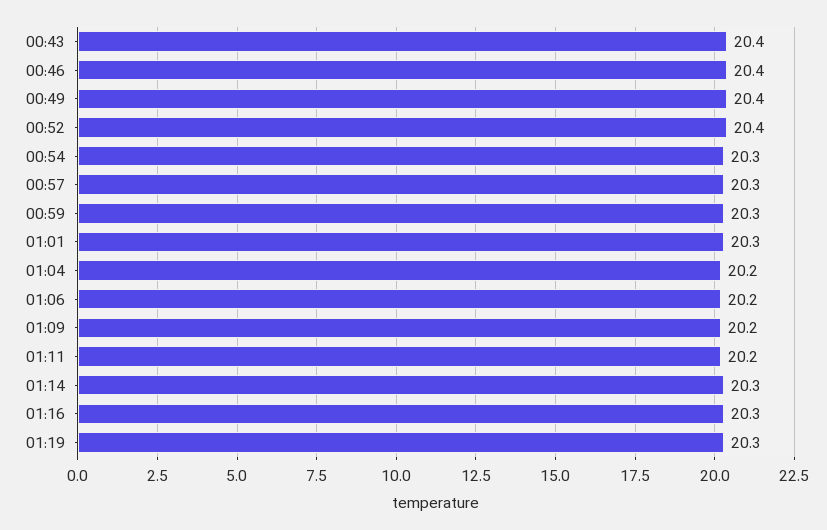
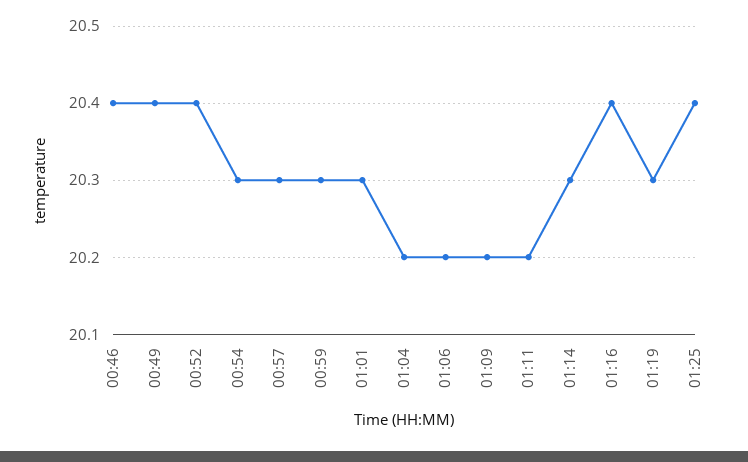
00:43: 20.4 -> none
01:16: 20.3 -> 20.4
01:25: none -> 20.4

